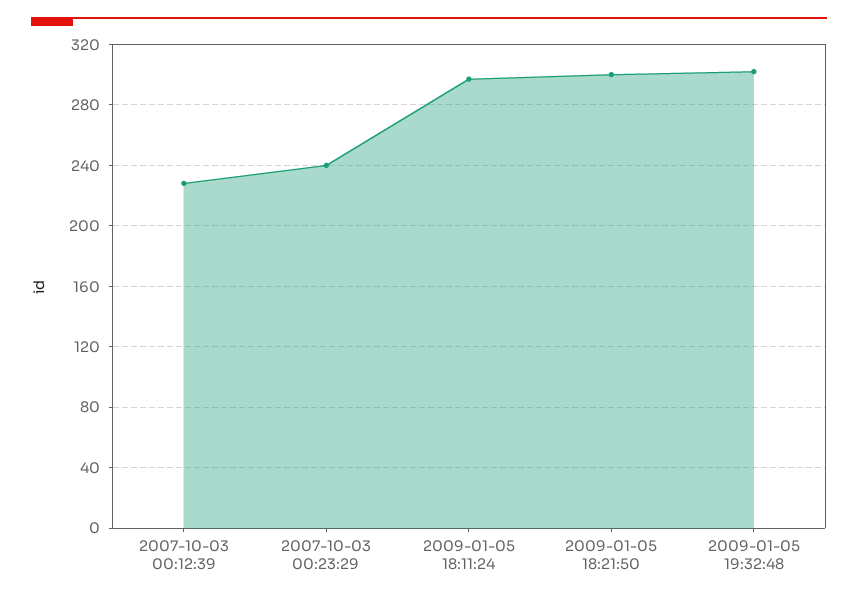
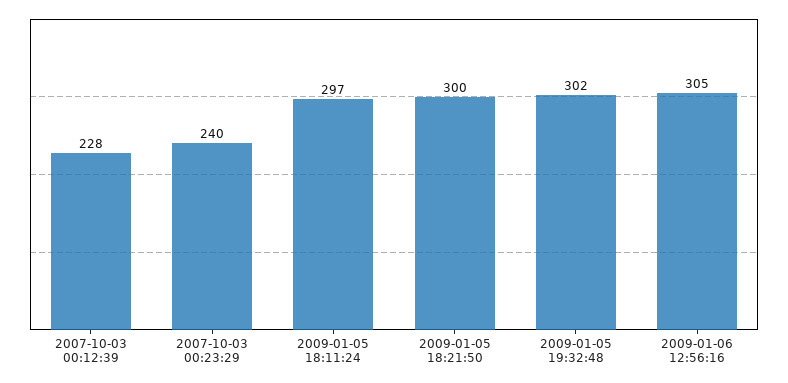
2009-01-06 12:56:16: none -> 305

